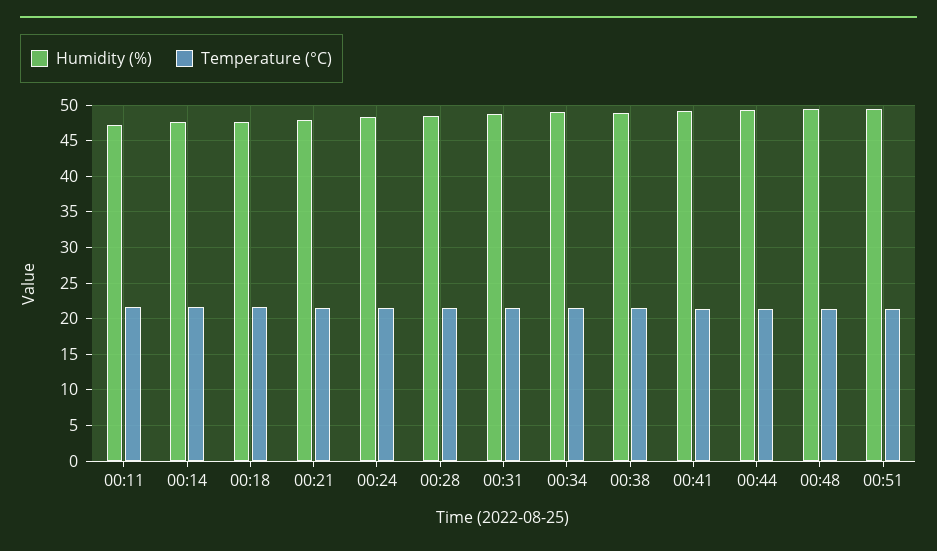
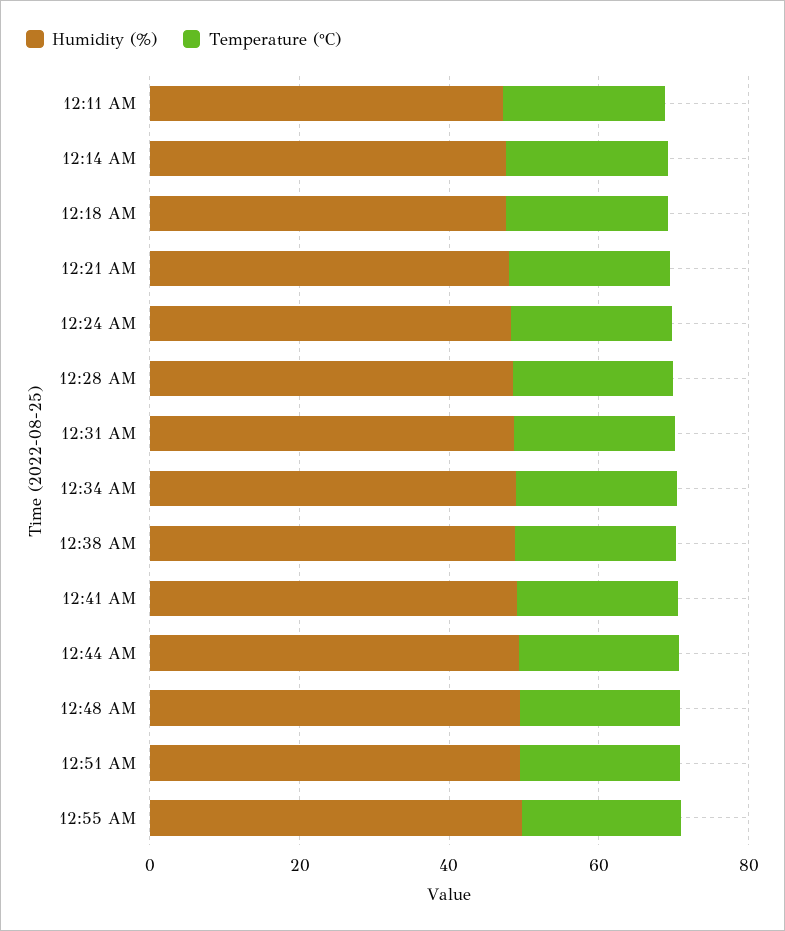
Humidity (%), 12:55 AM: none -> 50
Temperature (°C), 12:55 AM: none -> 20

